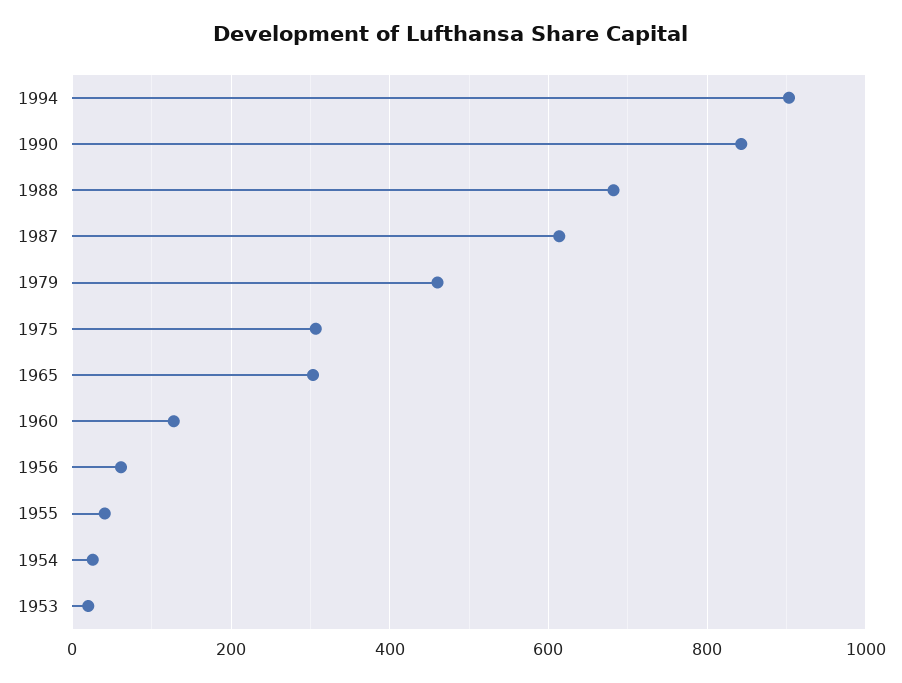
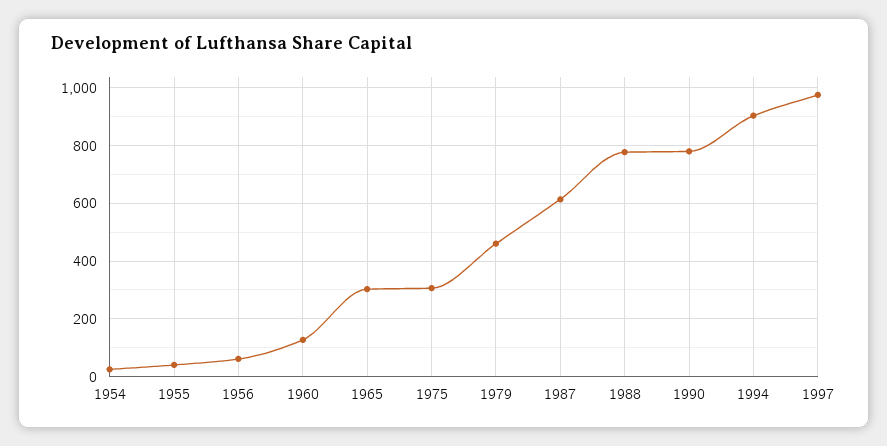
1990: 840 -> 775
1988: 680 -> 775
1953: 20 -> none
1997: none -> 975

